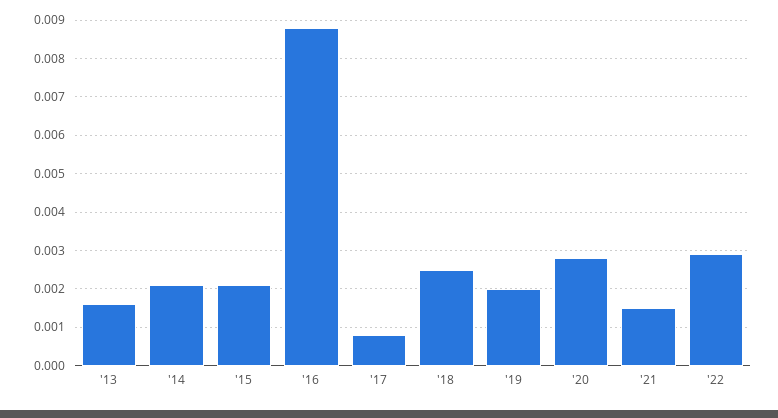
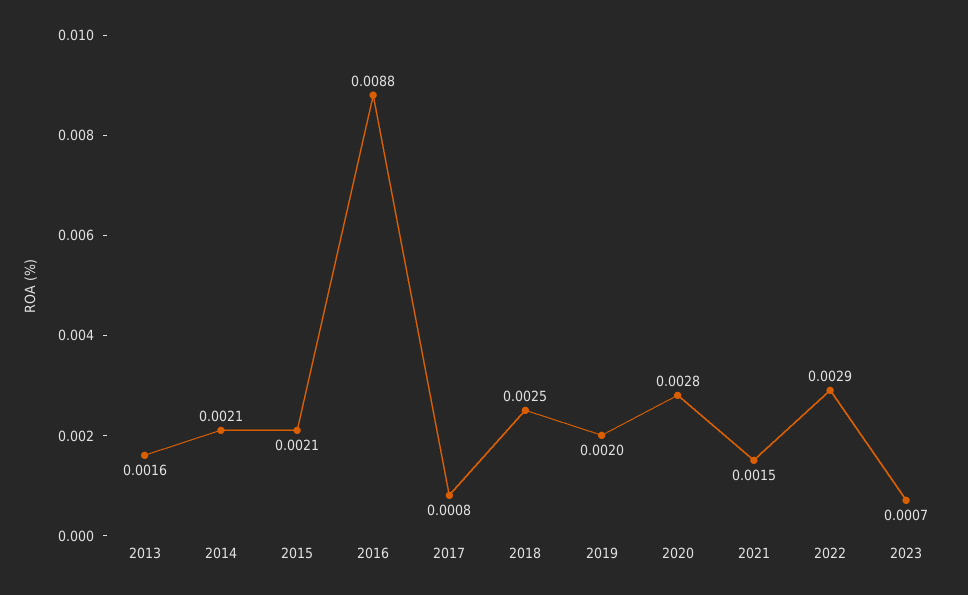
2023: none -> 0.0007

